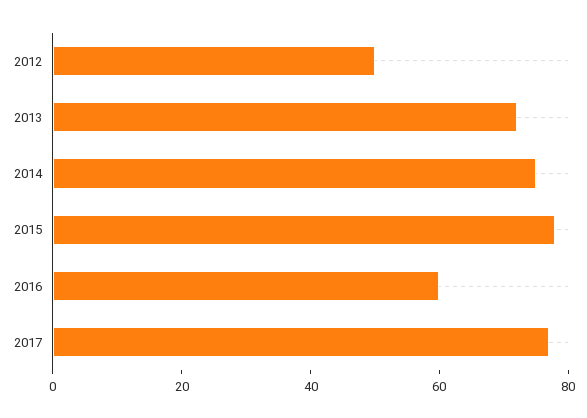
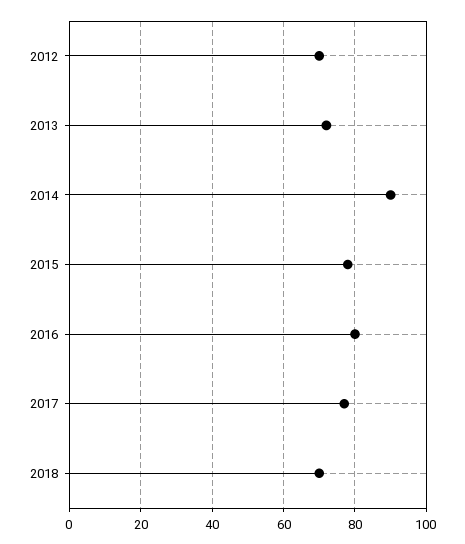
2012: 50 -> 70
2014: 75 -> 90
2016: 60 -> 80
2018: none -> 70

